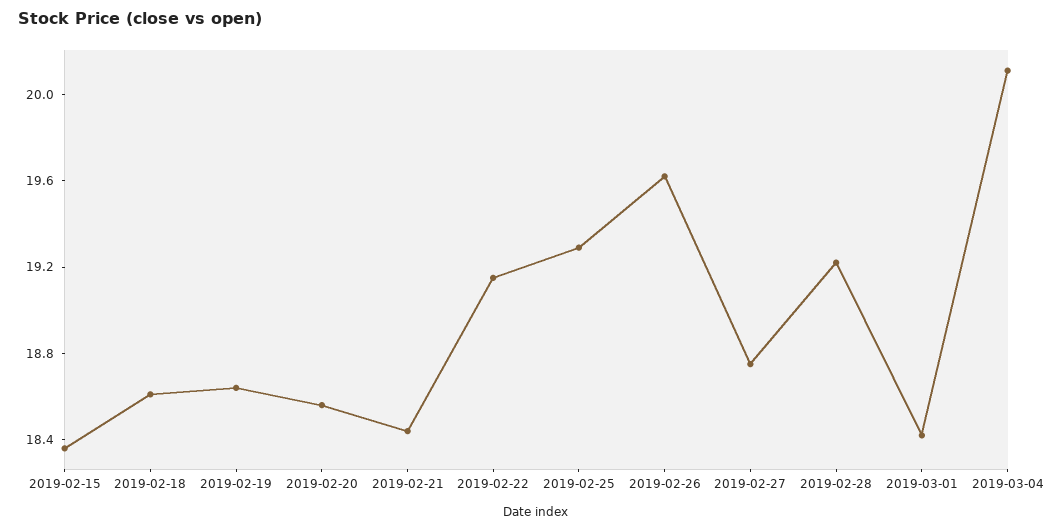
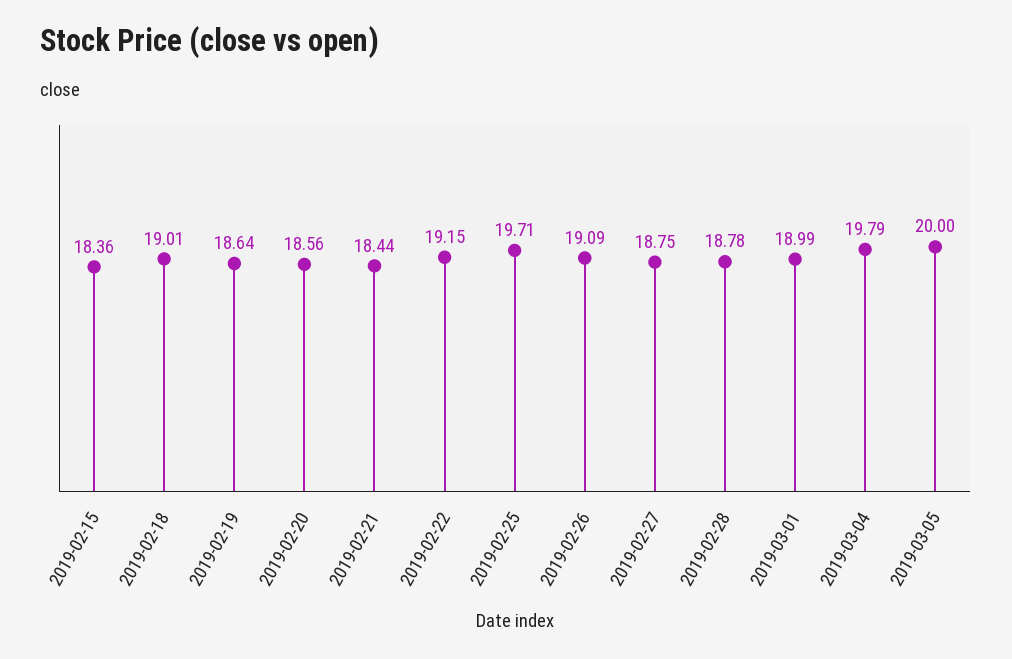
2019-02-18: 18.6 -> 19.01
2019-02-25: 19.3 -> 19.71
2019-02-26: 19.6 -> 19.09
2019-02-28: 19.2 -> 18.78
2019-03-01: 18.4 -> 18.99
2019-03-04: 20.1 -> 19.79
2019-03-05: none -> 20

